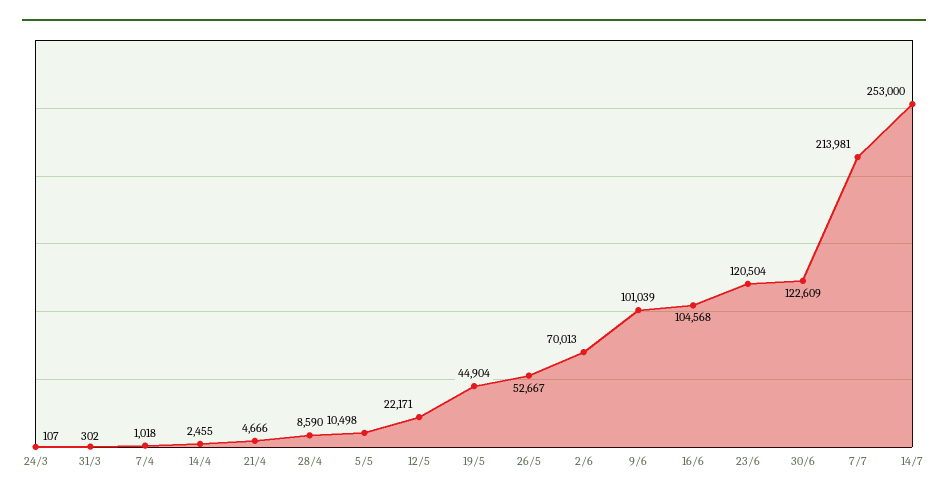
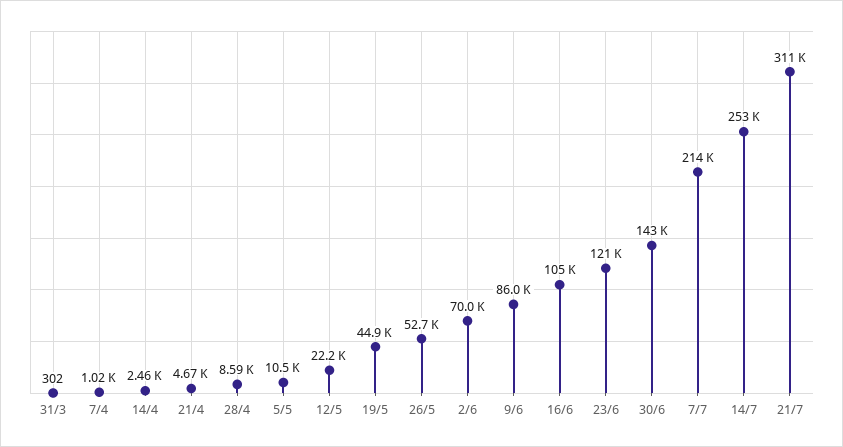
24/3: 107 -> none
9/6: 101039 -> 86000
30/6: 122609 -> 143000
21/7: none -> 311000

